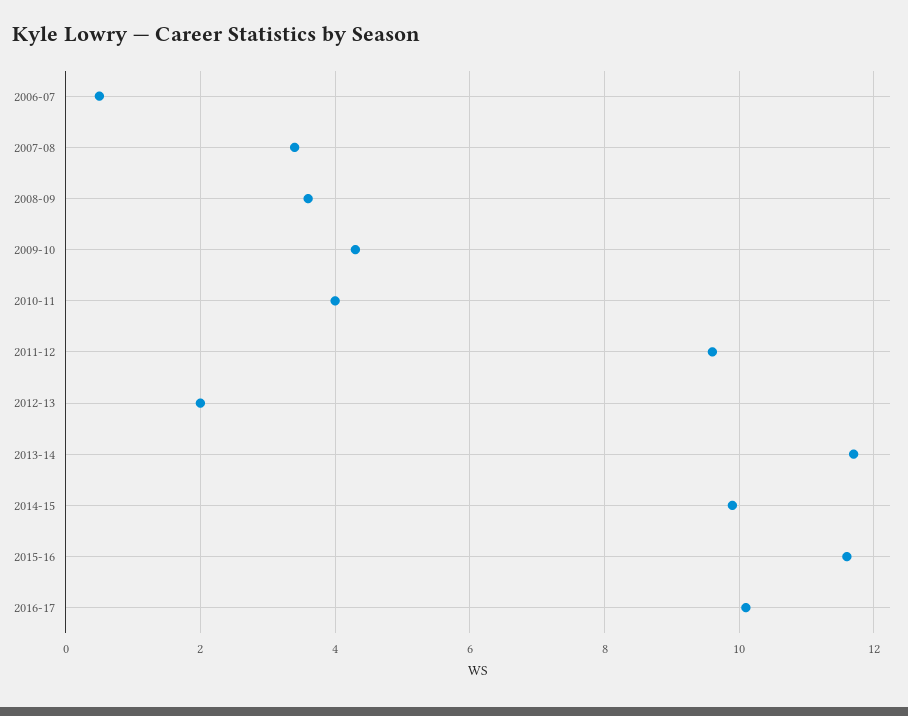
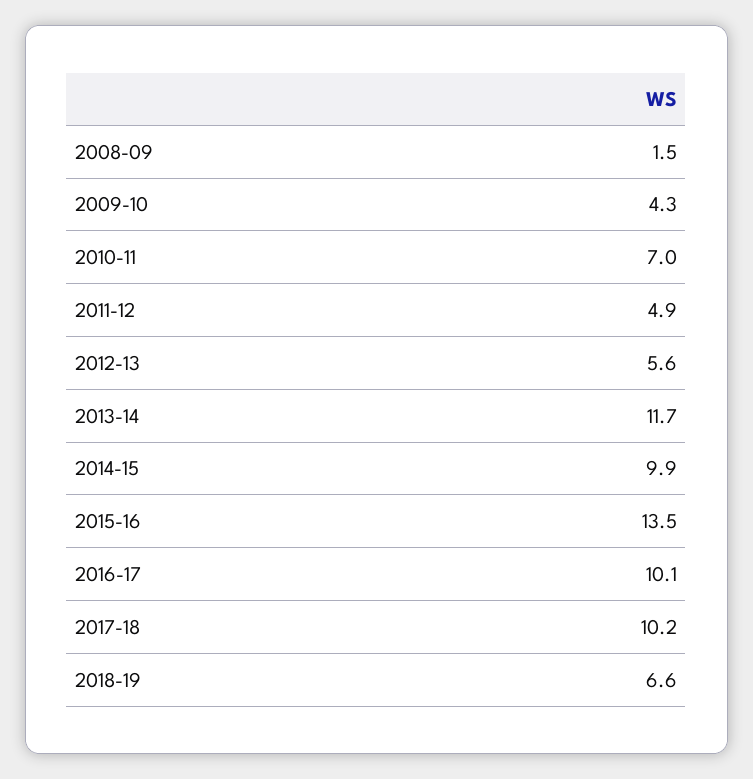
2006-07: 0.5 -> none
2007-08: 3.5 -> none
2008-09: 3.5 -> 1.5
2010-11: 4 -> 7
2011-12: 9.5 -> 4.9
2012-13: 2 -> 5.6
2015-16: 11.5 -> 13.5
2017-18: none -> 10.2
2018-19: none -> 6.6

